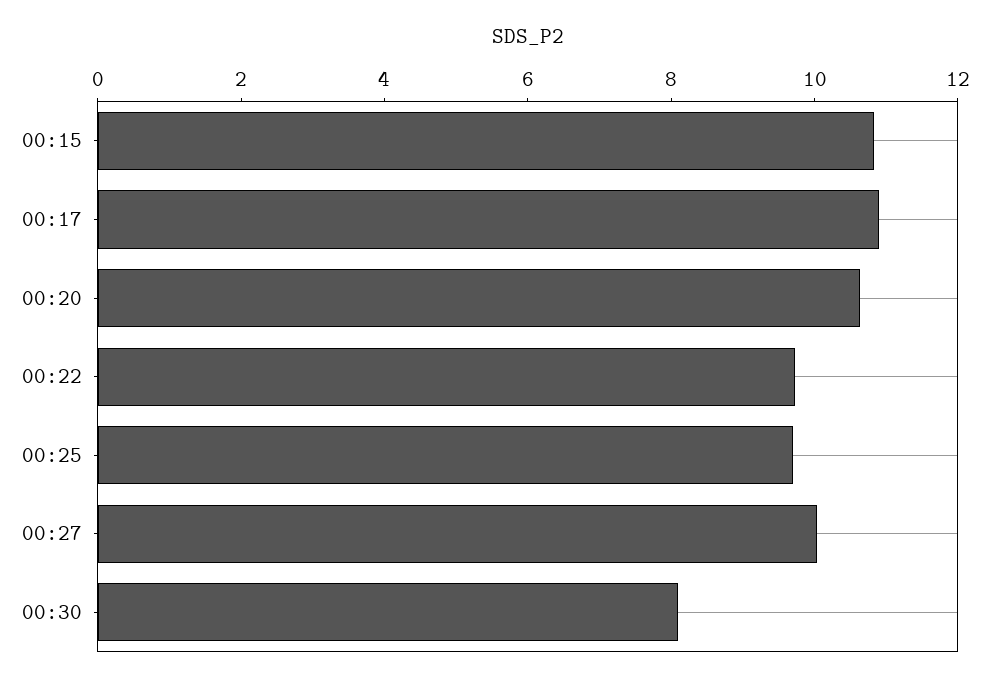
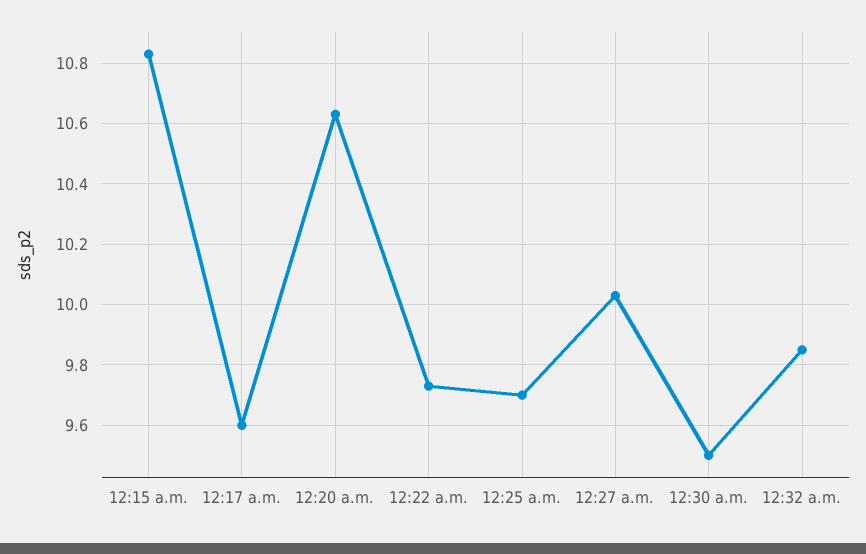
00:17: 11 -> 9.6
00:30: 8 -> 9.5
12:32 a.m.: none -> 9.85

